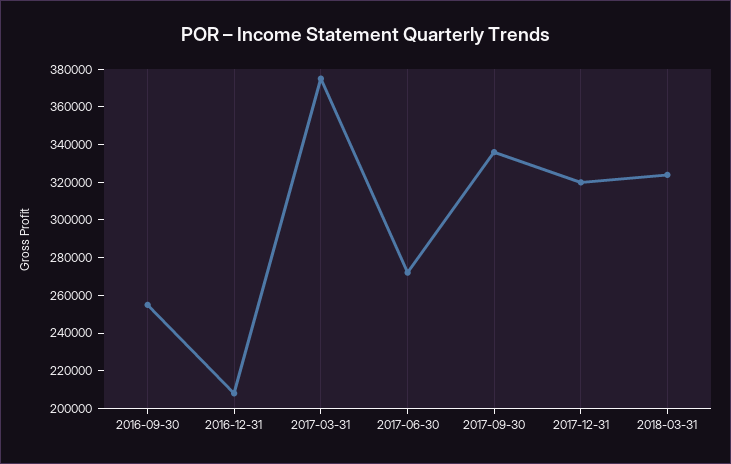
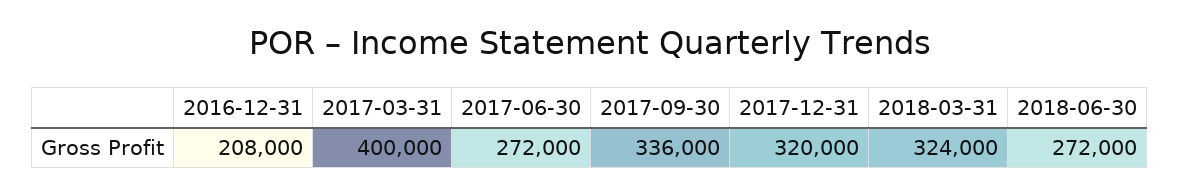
2016-09-30: 255000 -> none
2017-03-31: 375000 -> 400000
2018-06-30: none -> 272000

